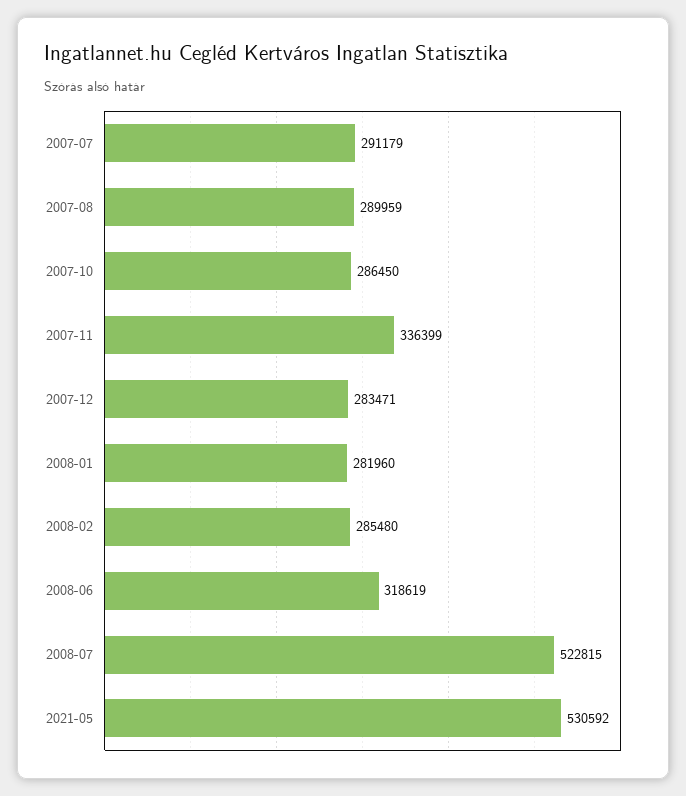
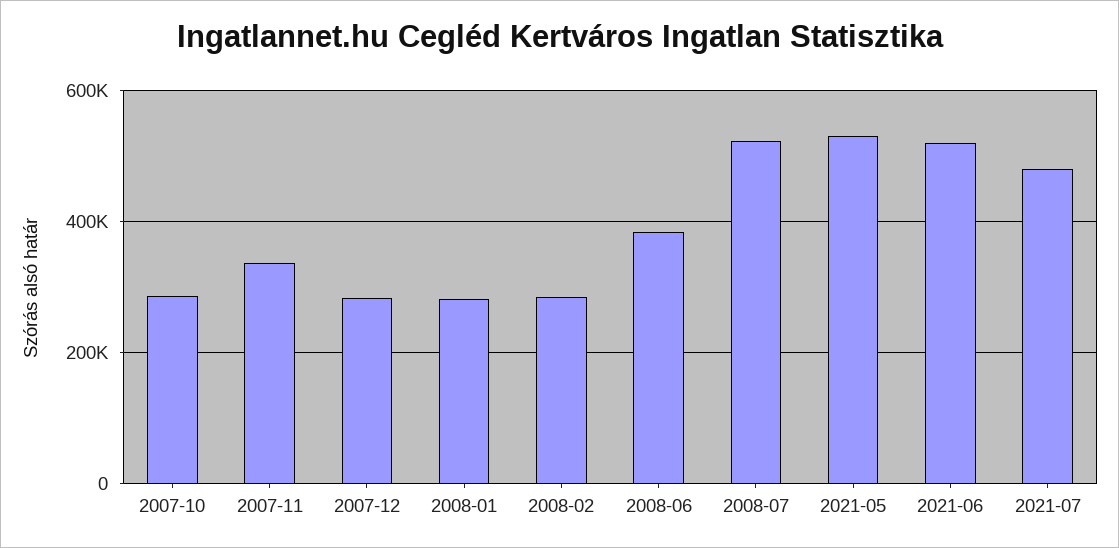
2007-07: 291179 -> none
2007-08: 289959 -> none
2008-06: 318619 -> 380000
2021-06: none -> 520000
2021-07: none -> 480000

